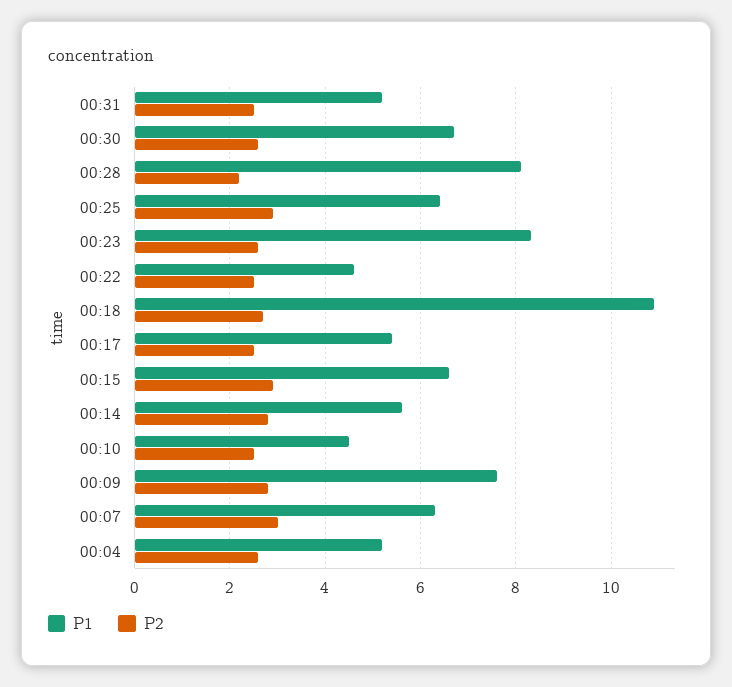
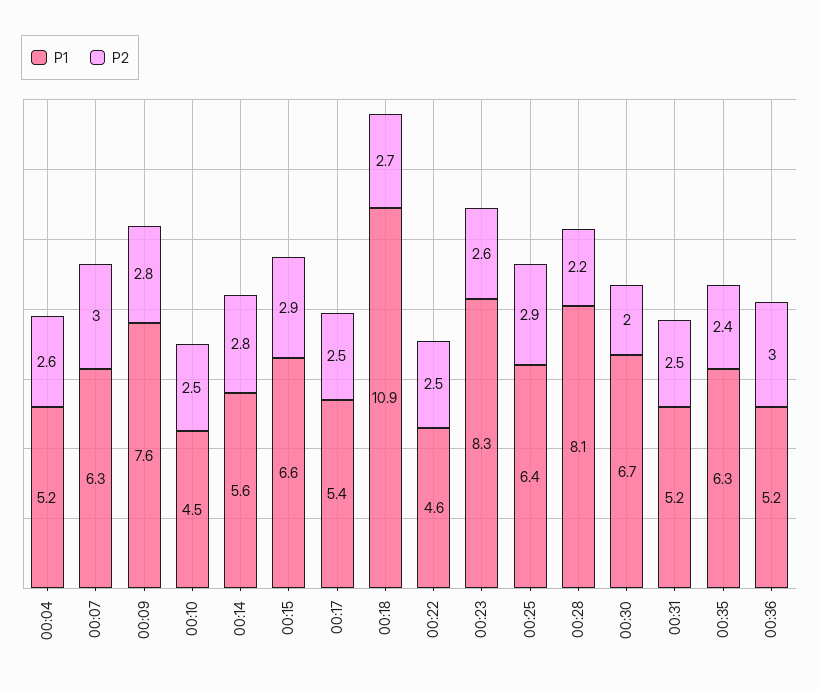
P2, 00:30: 2.6 -> 2
P1, 00:35: none -> 6.3
P2, 00:35: none -> 2.4
P1, 00:36: none -> 5.2
P2, 00:36: none -> 3

